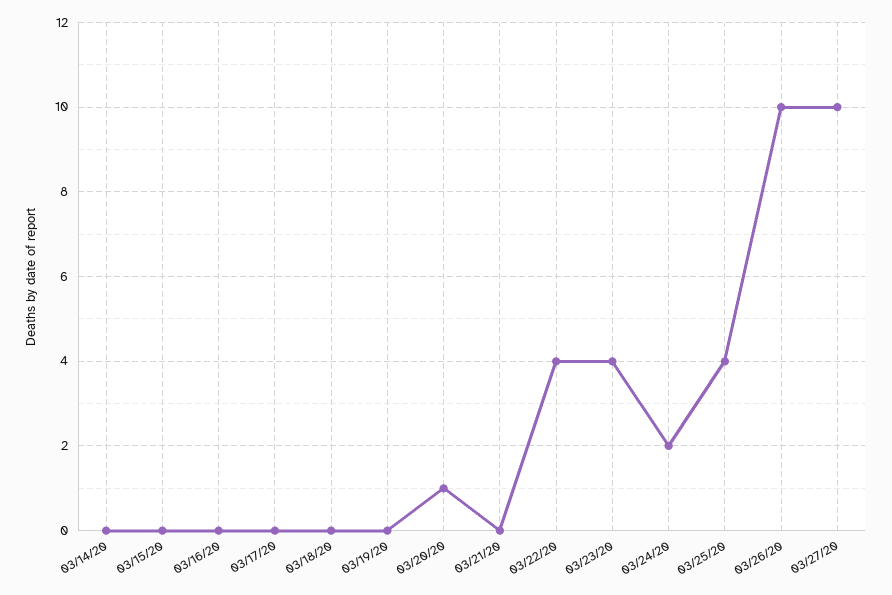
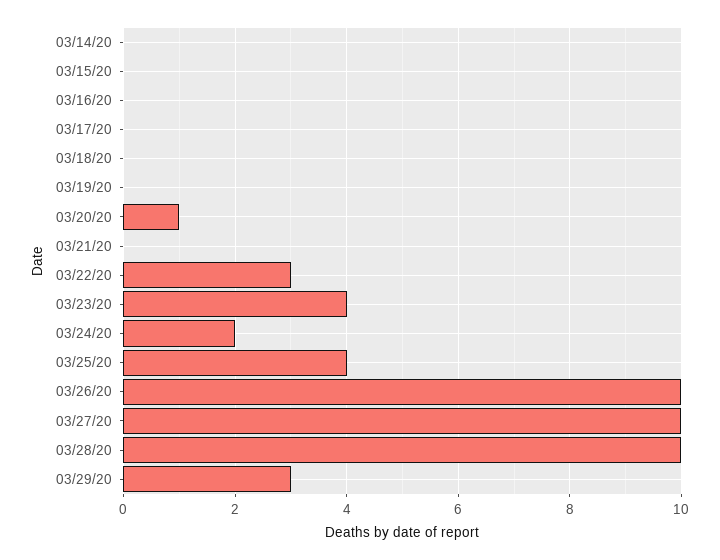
03/22/20: 4 -> 3
03/28/20: none -> 10
03/29/20: none -> 3

